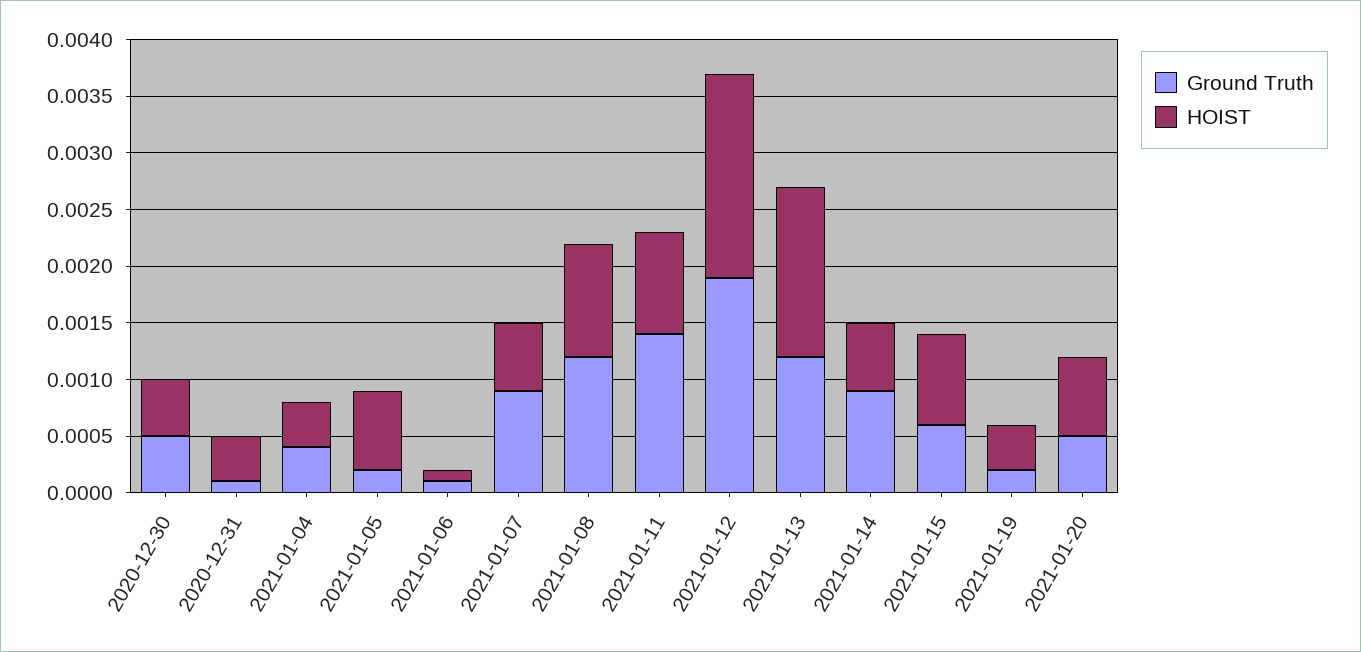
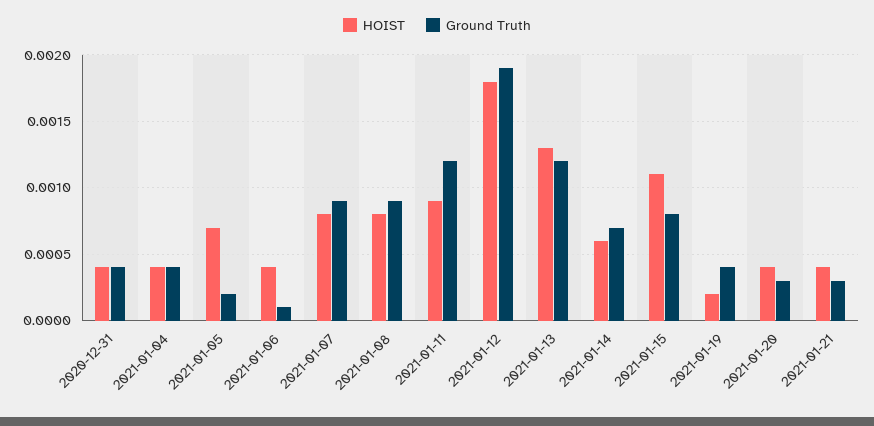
Ground Truth, 2020-12-30: 0.0005 -> none
HOIST, 2020-12-30: 0.0005 -> none
Ground Truth, 2020-12-31: 0.0001 -> 0.0004
HOIST, 2021-01-06: 0.0001 -> 0.0004
HOIST, 2021-01-07: 0.0006 -> 0.0008
Ground Truth, 2021-01-08: 0.0012 -> 0.0009
HOIST, 2021-01-08: 0.001 -> 0.0008
Ground Truth, 2021-01-11: 0.0014 -> 0.0012
HOIST, 2021-01-13: 0.0015 -> 0.0013
Ground Truth, 2021-01-14: 0.0009 -> 0.0007
Ground Truth, 2021-01-15: 0.0006 -> 0.0008
HOIST, 2021-01-15: 0.0008 -> 0.0011
Ground Truth, 2021-01-19: 0.0002 -> 0.0004
HOIST, 2021-01-19: 0.0004 -> 0.0002
Ground Truth, 2021-01-20: 0.0005 -> 0.0003
HOIST, 2021-01-20: 0.0007 -> 0.0004
HOIST, 2021-01-21: none -> 0.0004
Ground Truth, 2021-01-21: none -> 0.0003

